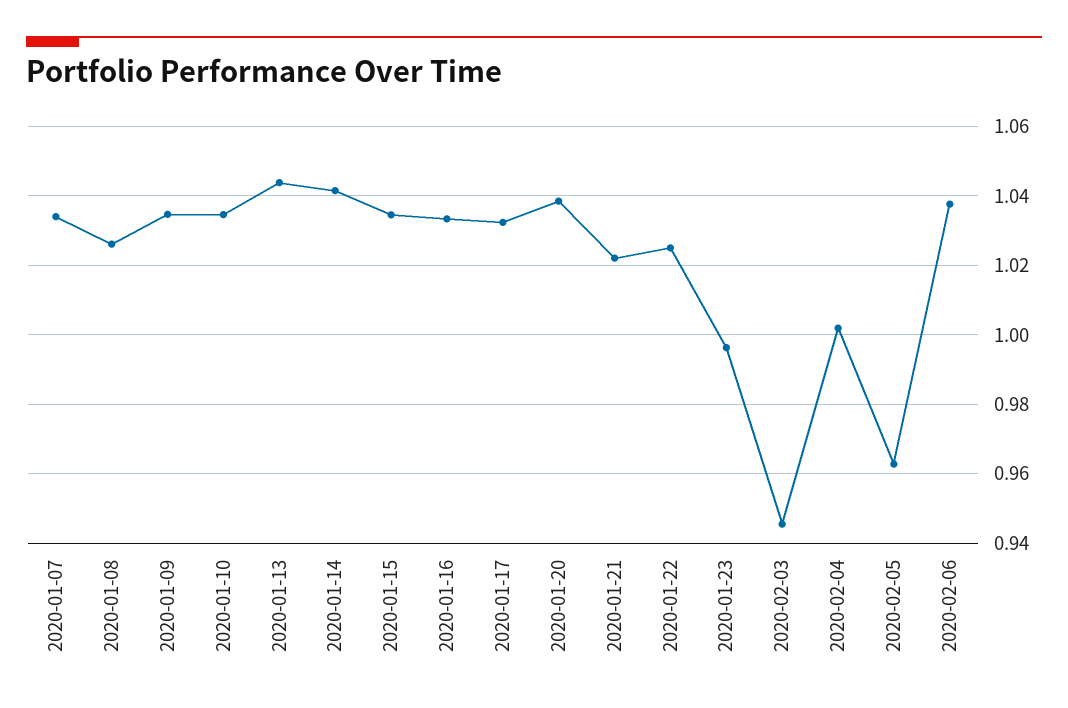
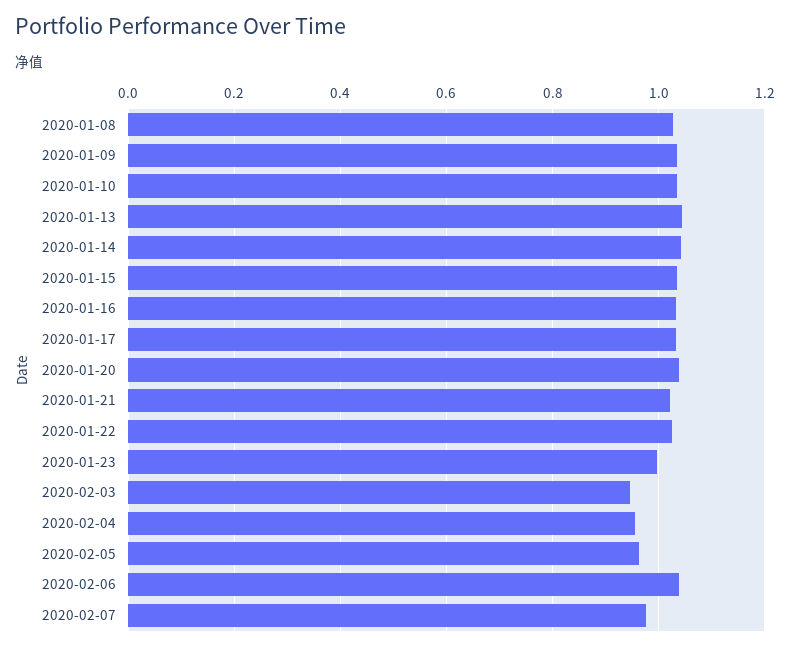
2020-01-07: 1.034 -> none
2020-02-04: 1.002 -> 0.96
2020-02-07: none -> 0.98

